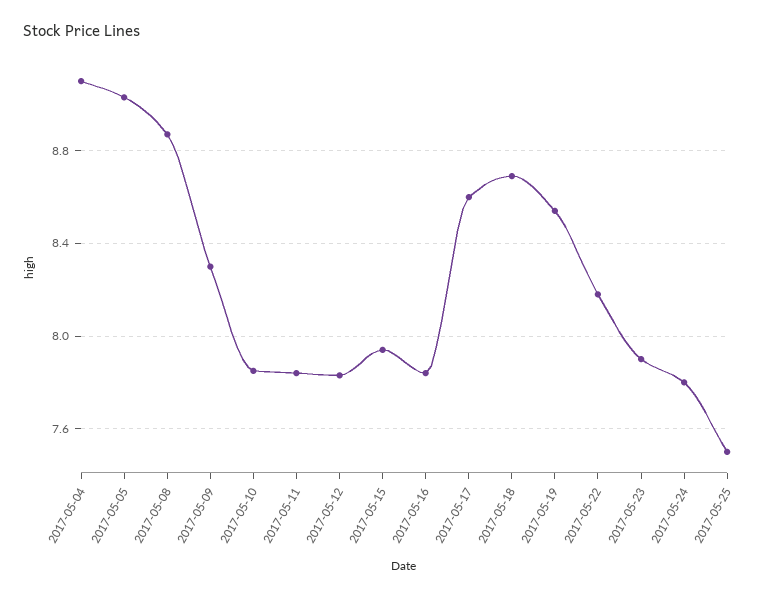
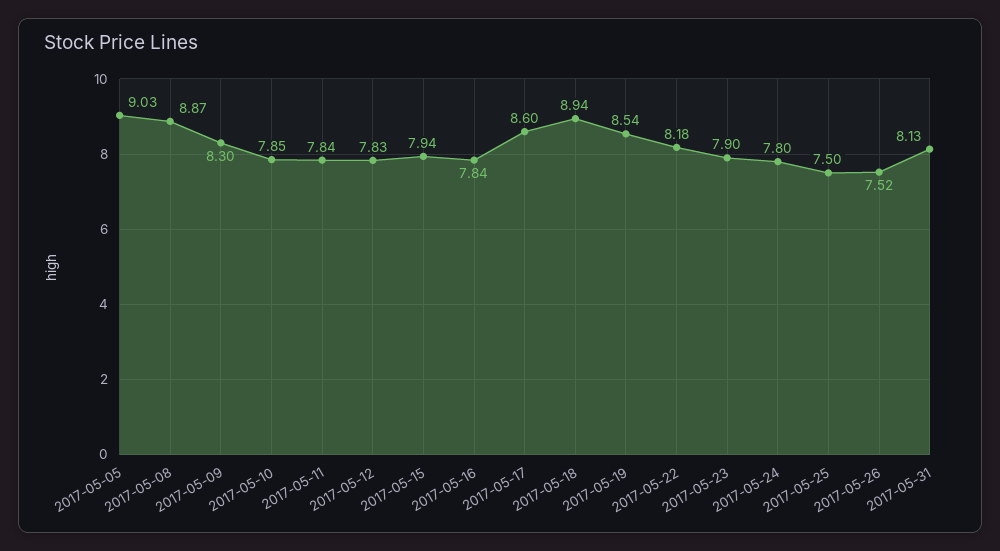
2017-05-04: 9.1 -> none
2017-05-18: 8.7 -> 8.94
2017-05-26: none -> 7.52
2017-05-31: none -> 8.13

